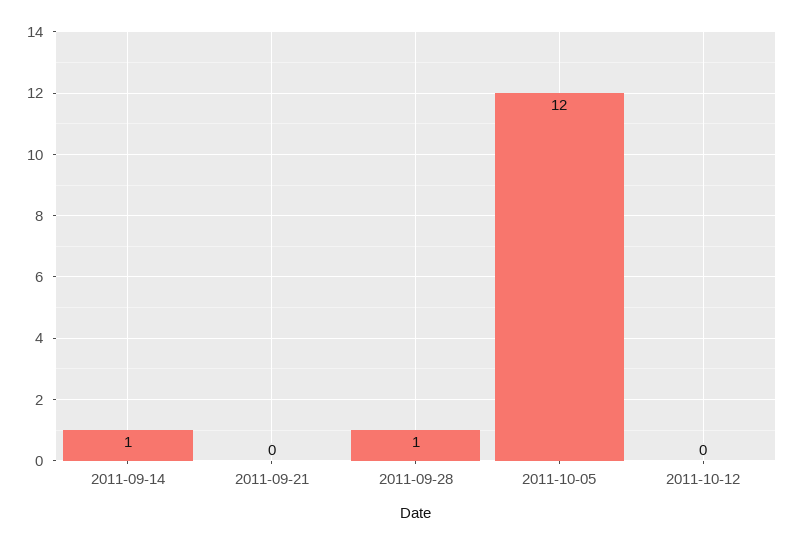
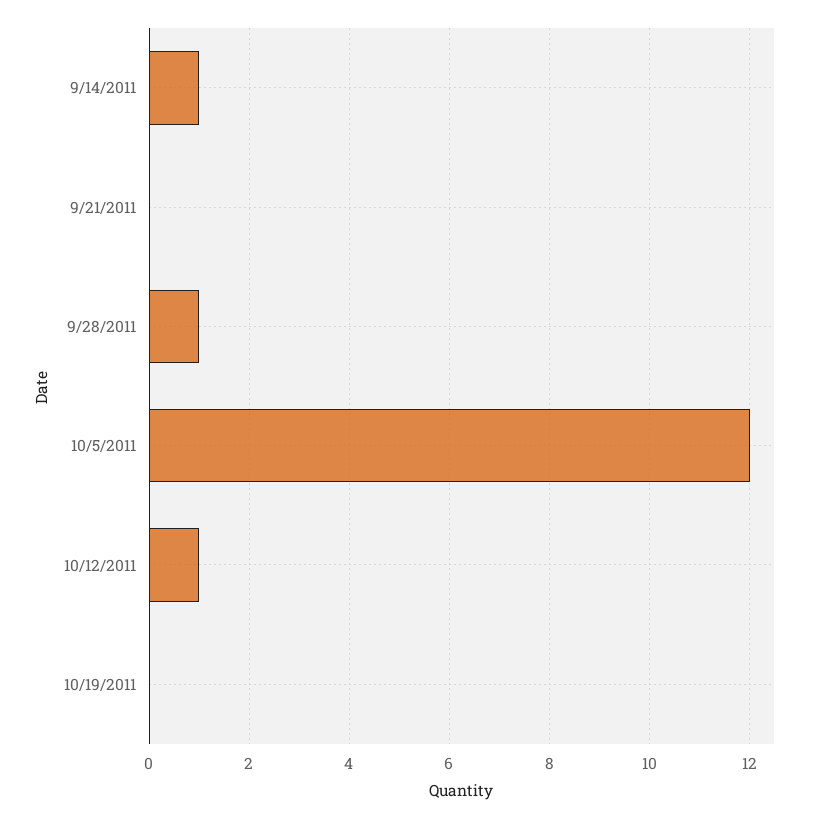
2011-10-12: 0 -> 1
10/19/2011: none -> 0

